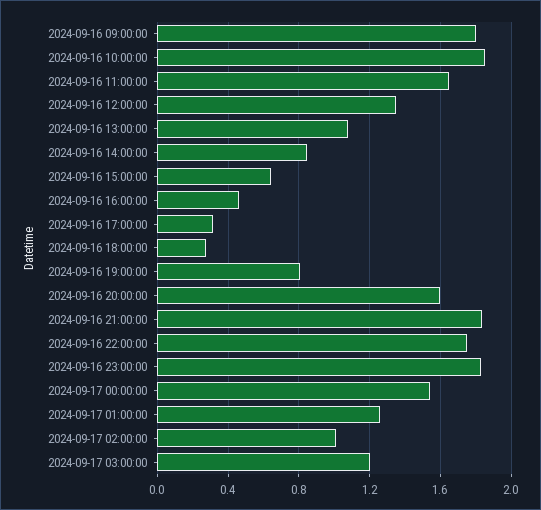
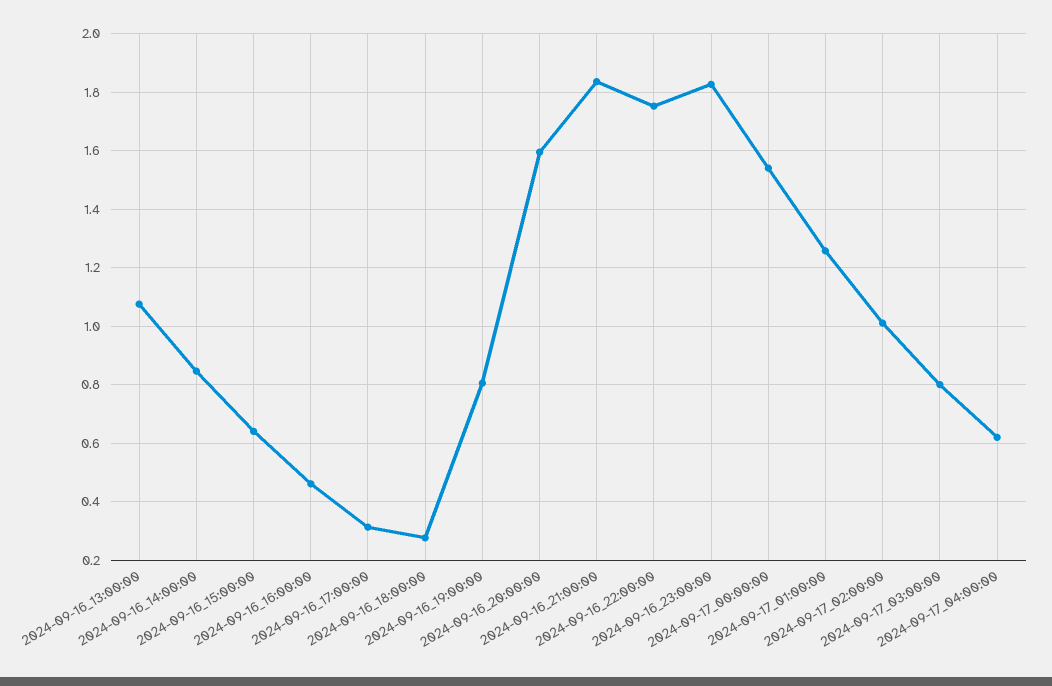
2024-09-16 09:00:00: 1.8 -> none
2024-09-16 10:00:00: 1.85 -> none
2024-09-16 11:00:00: 1.65 -> none
2024-09-16 12:00:00: 1.35 -> none
2024-09-17 03:00:00: 1.2 -> 0.8
2024-09-17_04:00:00: none -> 0.625

